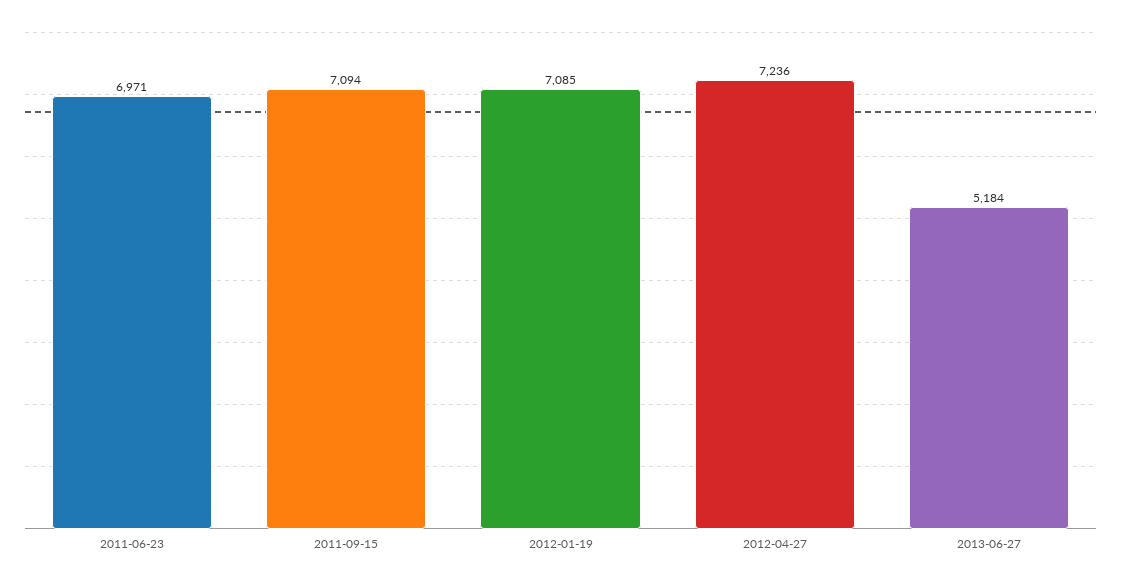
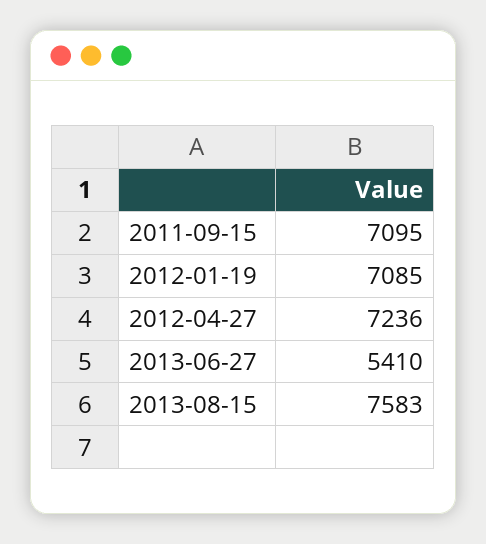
2011-06-23: 6971 -> none
2011-09-15: 7094 -> 7095
2013-06-27: 5184 -> 5410
2013-08-15: none -> 7583

